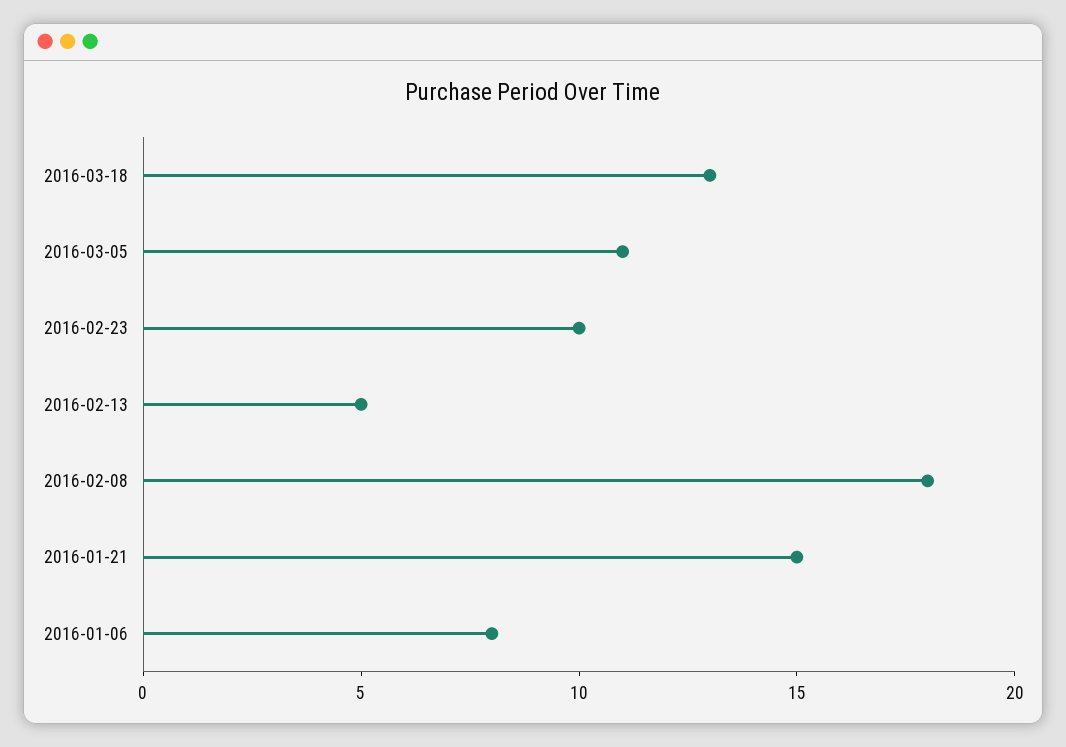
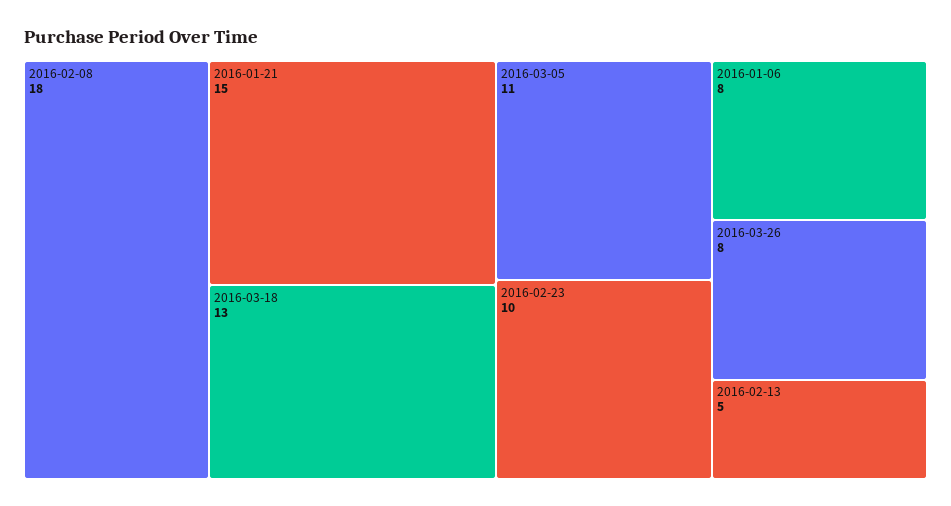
2016-03-26: none -> 8

